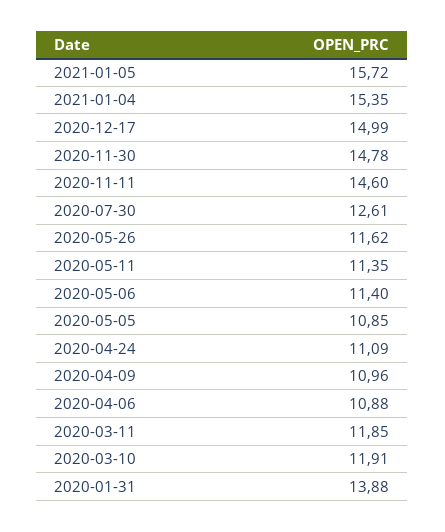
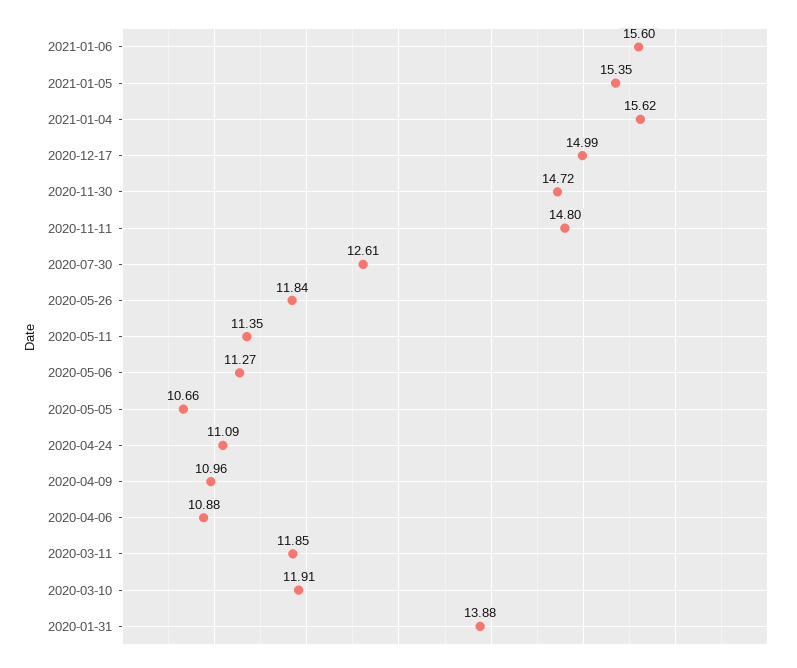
2021-01-05: 15.72 -> 15.35
2021-01-04: 15.35 -> 15.62
2020-11-30: 14.78 -> 14.72
2020-11-11: 14.6 -> 14.8
2020-05-26: 11.62 -> 11.84
2020-05-06: 11.4 -> 11.27
2020-05-05: 10.85 -> 10.66
2021-01-06: none -> 15.6

